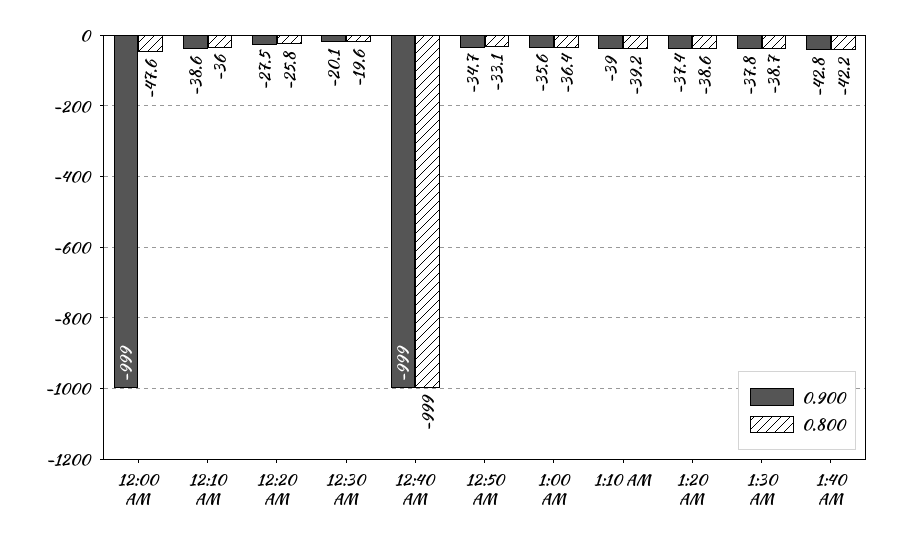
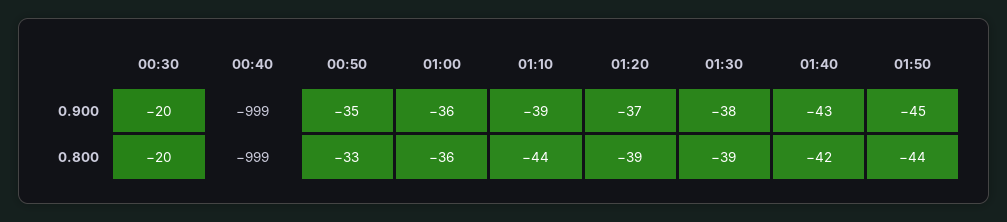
0.900, 12:00 AM: -999 -> none
0.800, 12:00 AM: -47.6 -> none
0.900, 12:10 AM: -38.6 -> none
0.800, 12:10 AM: -36 -> none
0.900, 12:20 AM: -27.5 -> none
0.800, 12:20 AM: -25.8 -> none
0.800, 1:10 AM: -39.2 -> -44
0.900, 01:50: none -> -45
0.800, 01:50: none -> -44

